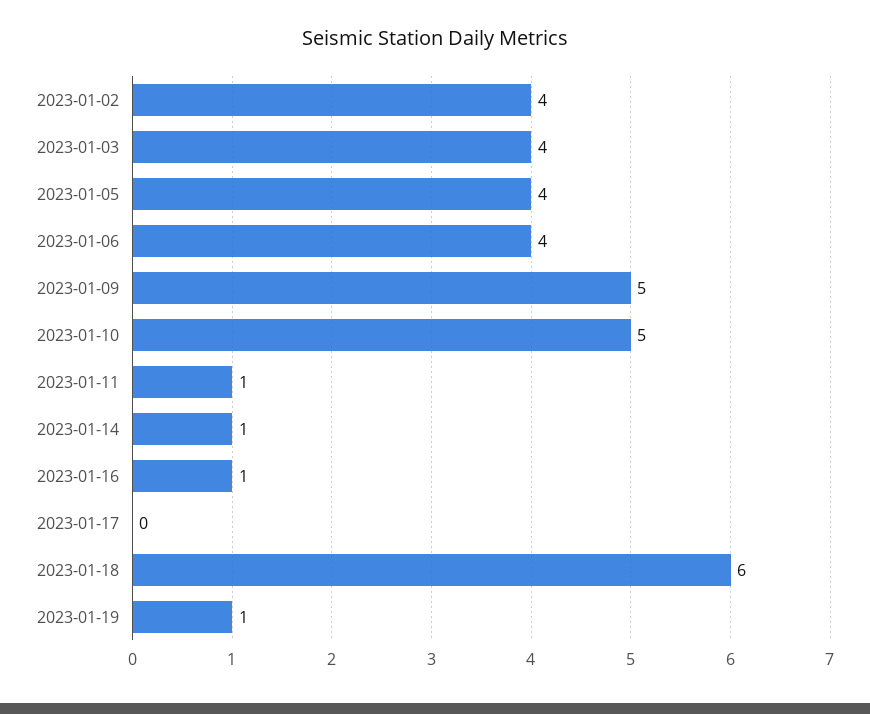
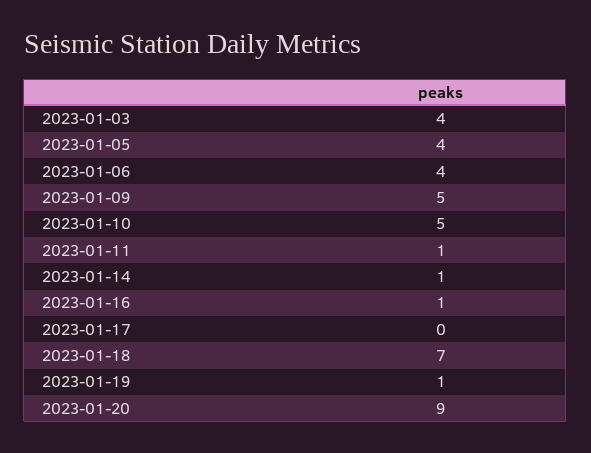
2023-01-02: 4 -> none
2023-01-18: 6 -> 7
2023-01-20: none -> 9

